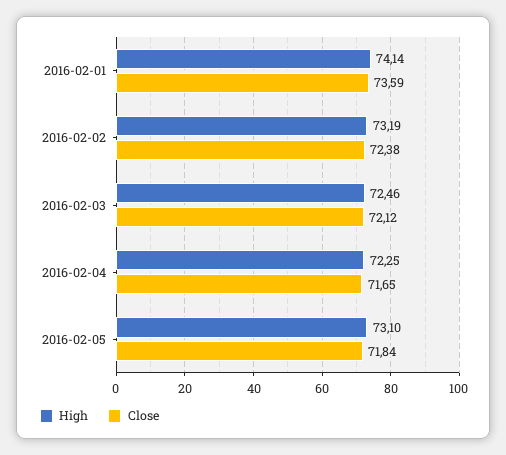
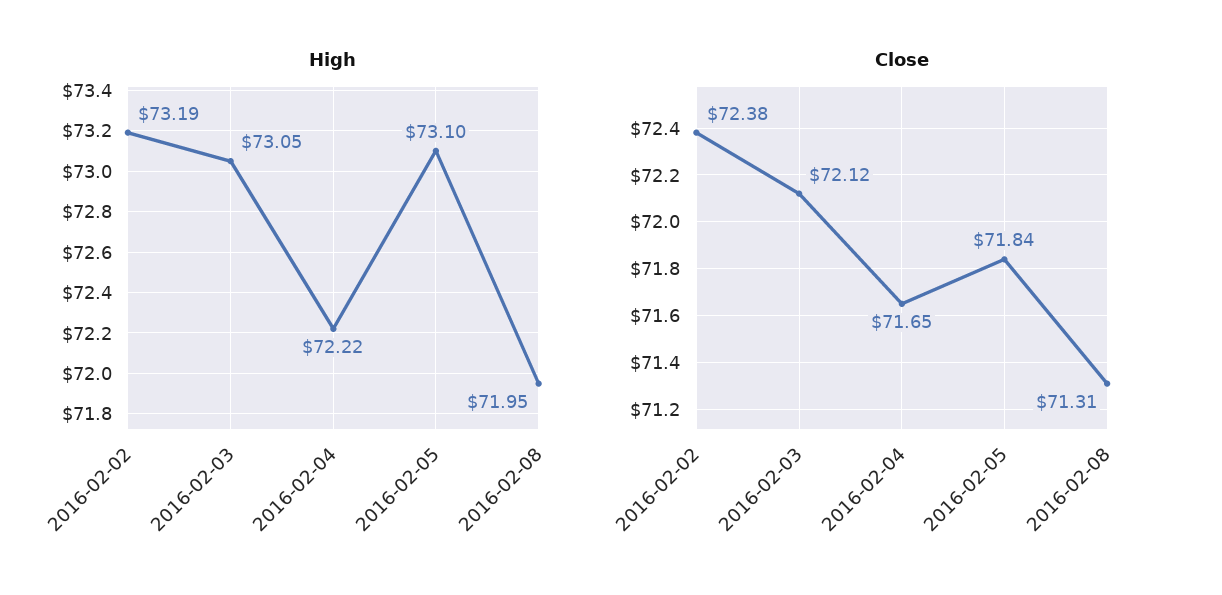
High, 2016-02-01: 74.14 -> none
Close, 2016-02-01: 73.59 -> none
High, 2016-02-03: 72.46 -> 73.05
High, 2016-02-04: 72.25 -> 72.22
High, 2016-02-08: none -> 71.95
Close, 2016-02-08: none -> 71.31

